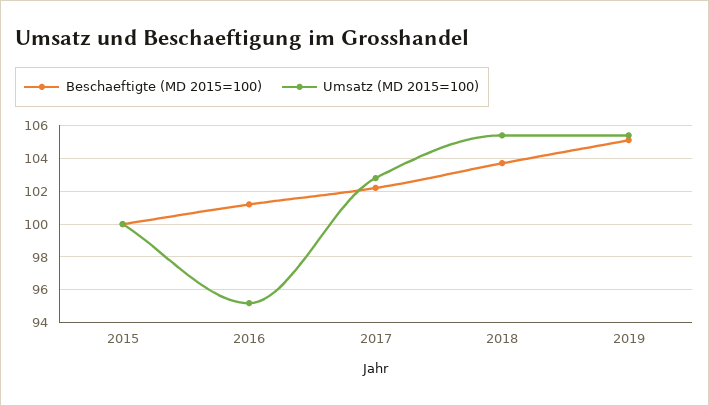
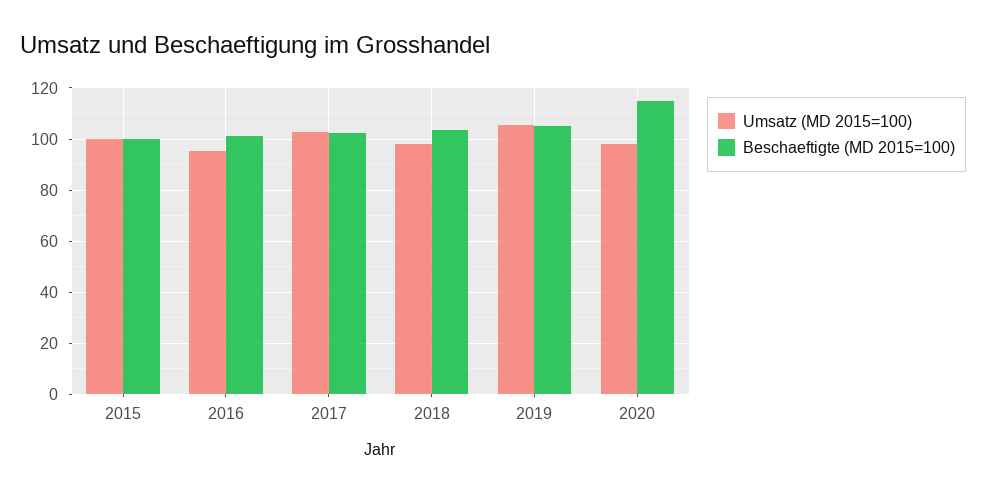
Umsatz (MD 2015=100), 2018: 105.5 -> 97.5
Umsatz (MD 2015=100), 2020: none -> 97.5
Beschaeftigte (MD 2015=100), 2020: none -> 115

